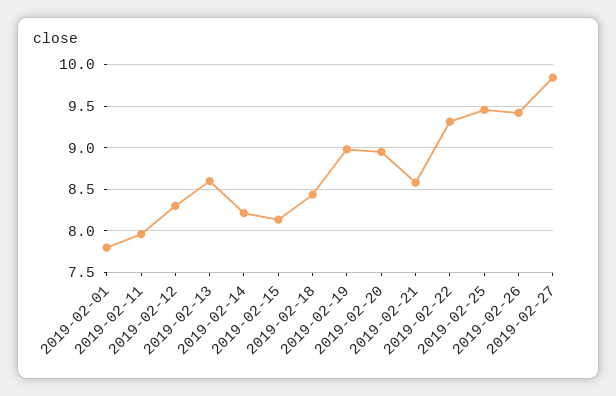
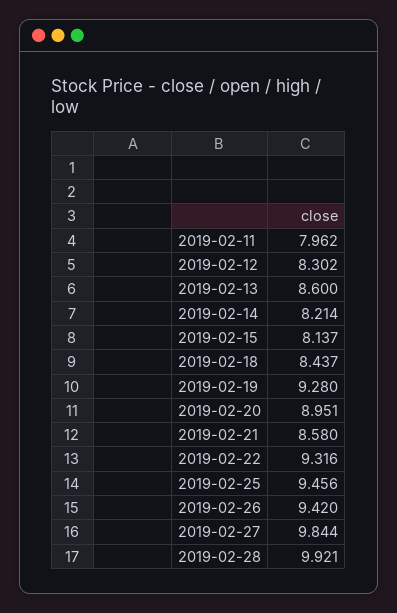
2019-02-01: 7.8 -> none
2019-02-19: 9 -> 9.28
2019-02-28: none -> 9.921

